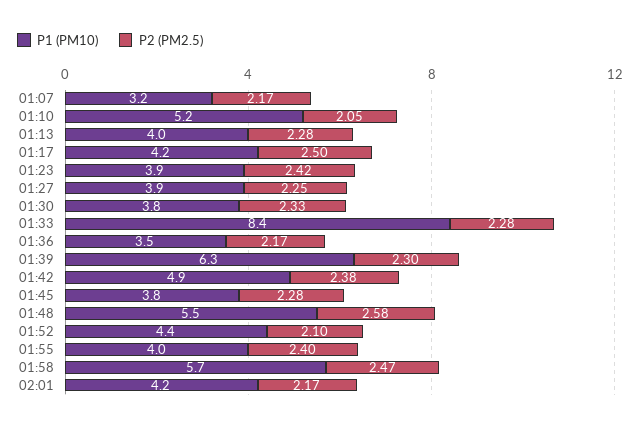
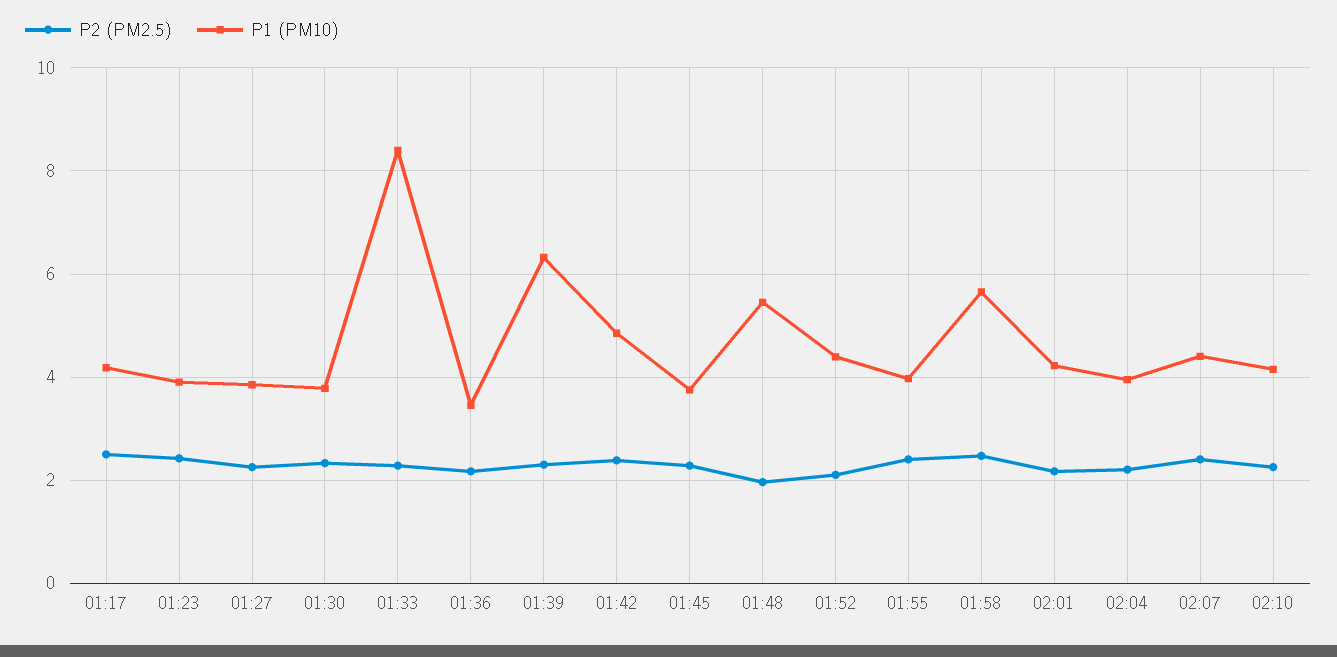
P1 (PM10), 01:07: 3.2 -> none
P2 (PM2.5), 01:07: 2.17 -> none
P1 (PM10), 01:10: 5.2 -> none
P2 (PM2.5), 01:10: 2.05 -> none
P1 (PM10), 01:13: 4 -> none
P2 (PM2.5), 01:13: 2.28 -> none
P2 (PM2.5), 01:48: 2.58 -> 2
P2 (PM2.5), 02:04: none -> 2.2
P1 (PM10), 02:04: none -> 4
P2 (PM2.5), 02:07: none -> 2.4
P1 (PM10), 02:07: none -> 4.4
P2 (PM2.5), 02:10: none -> 2.2
P1 (PM10), 02:10: none -> 4.2

